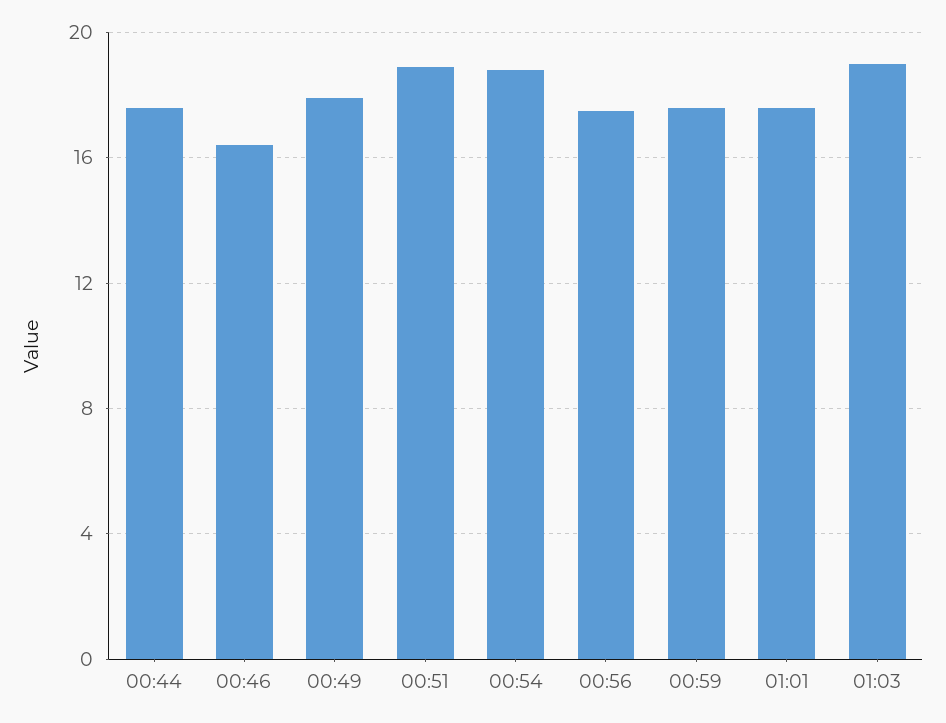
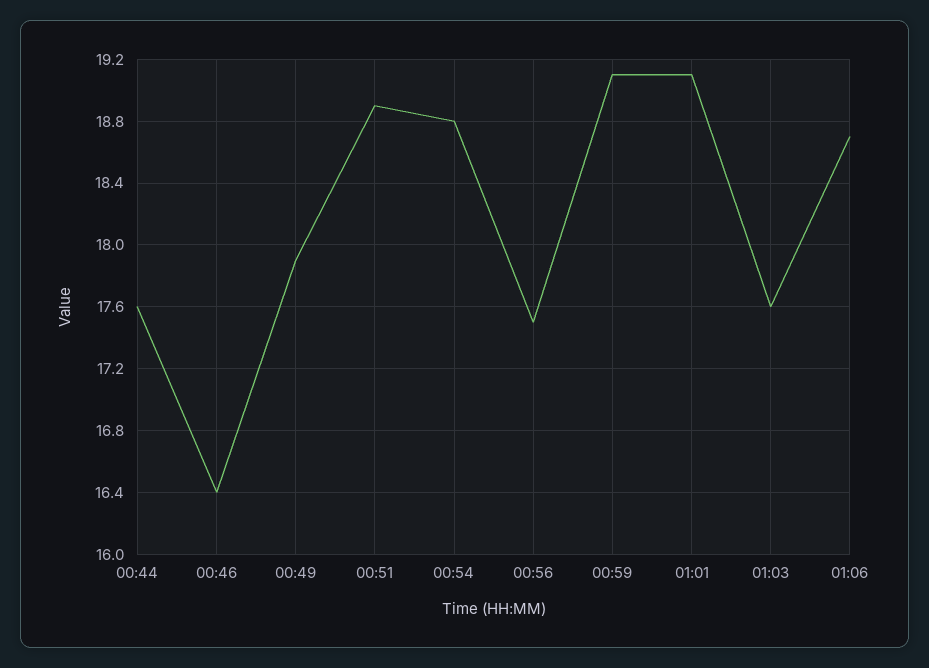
00:59: 17.5 -> 19.1
01:01: 17.5 -> 19.1
01:03: 19 -> 17.6
01:06: none -> 18.7

